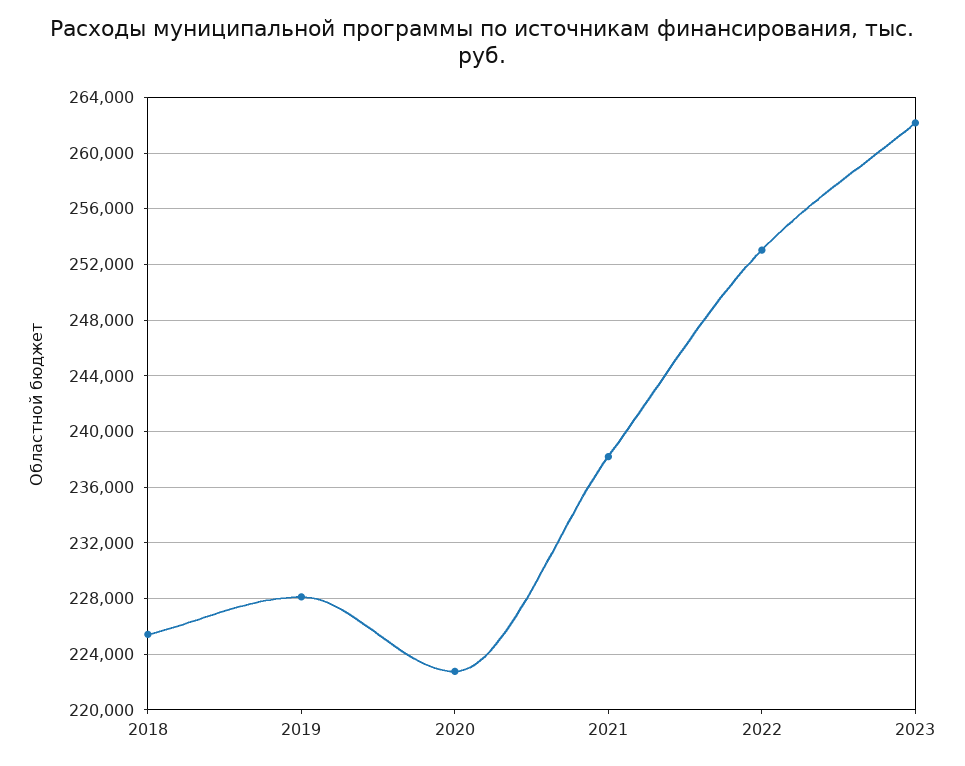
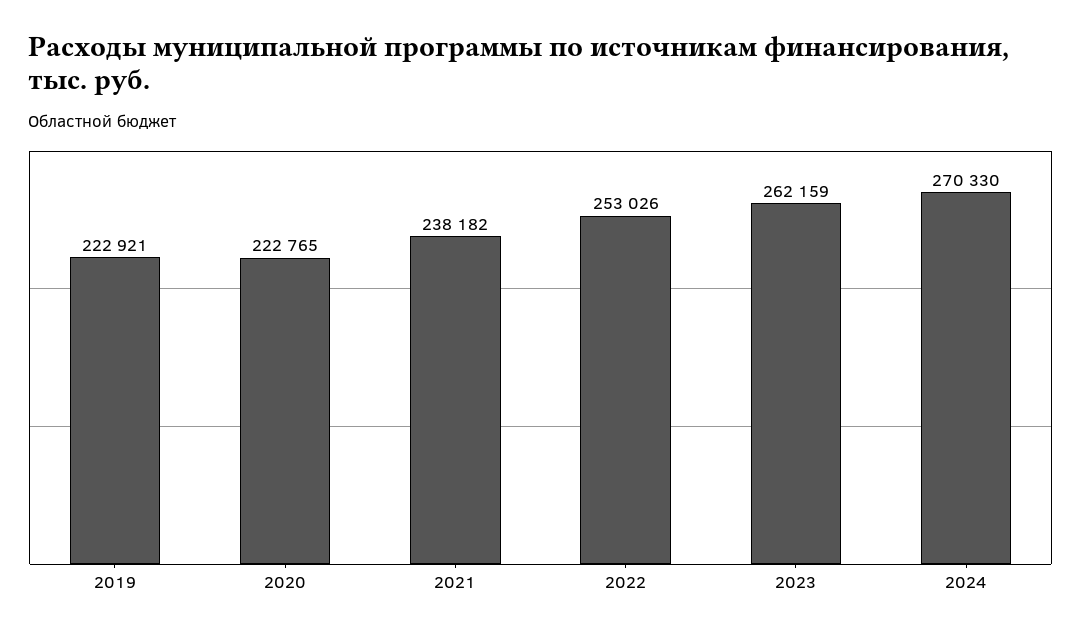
2018: 225500 -> none
2019: 228000 -> 222921
2024: none -> 270330

